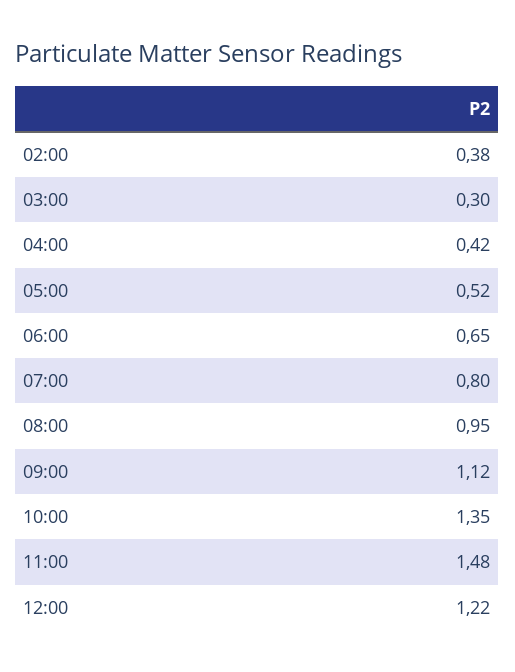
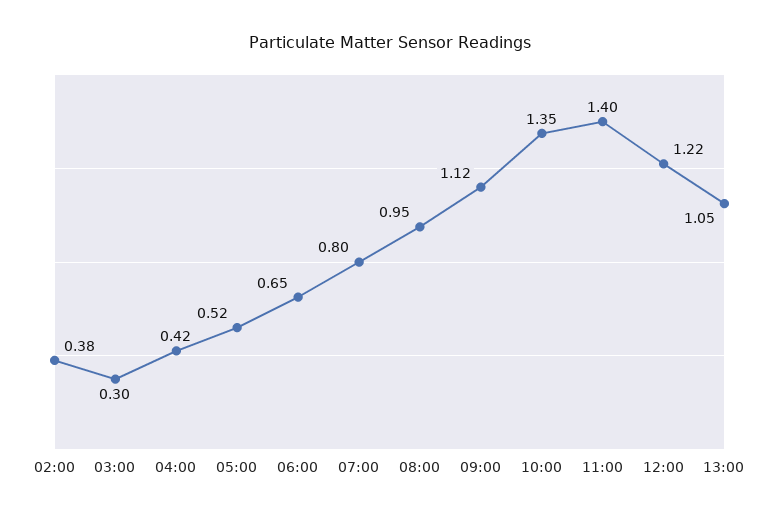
11:00: 1.48 -> 1.4
13:00: none -> 1.05

